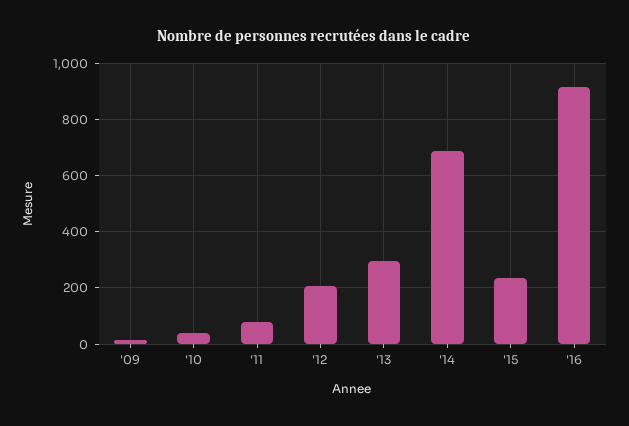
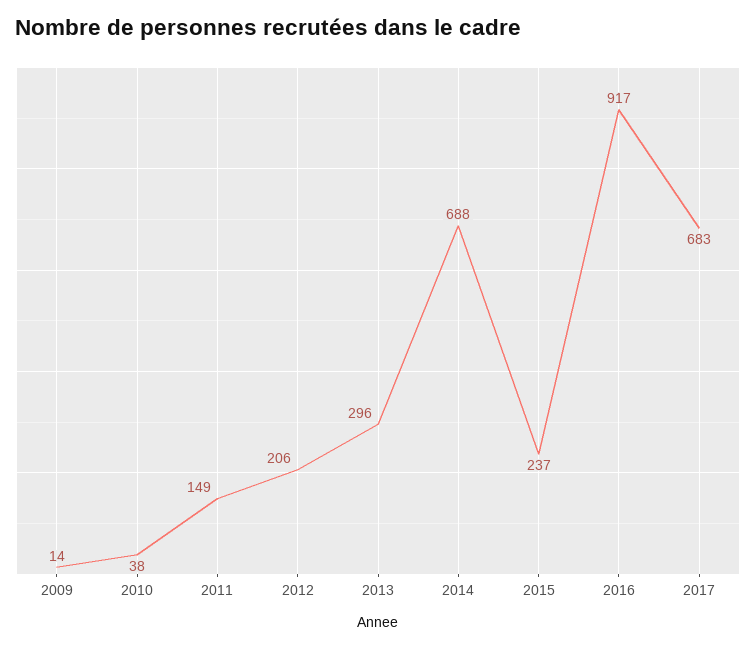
'11: 75 -> 149
2017: none -> 683

